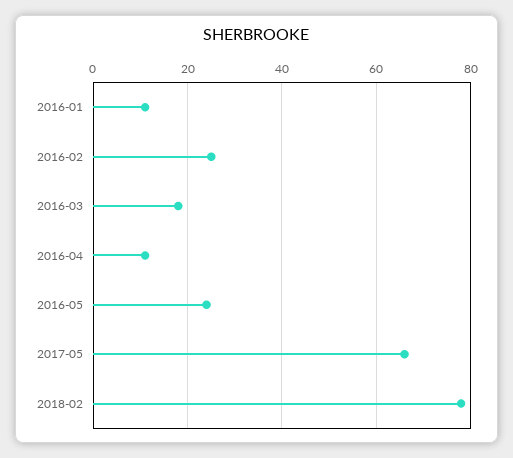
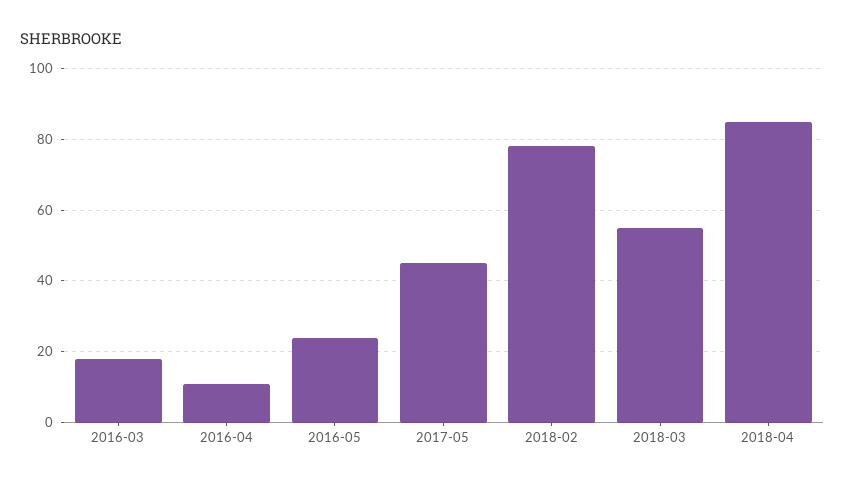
2016-01: 10 -> none
2016-02: 25 -> none
2017-05: 65 -> 45
2018-03: none -> 55
2018-04: none -> 85

